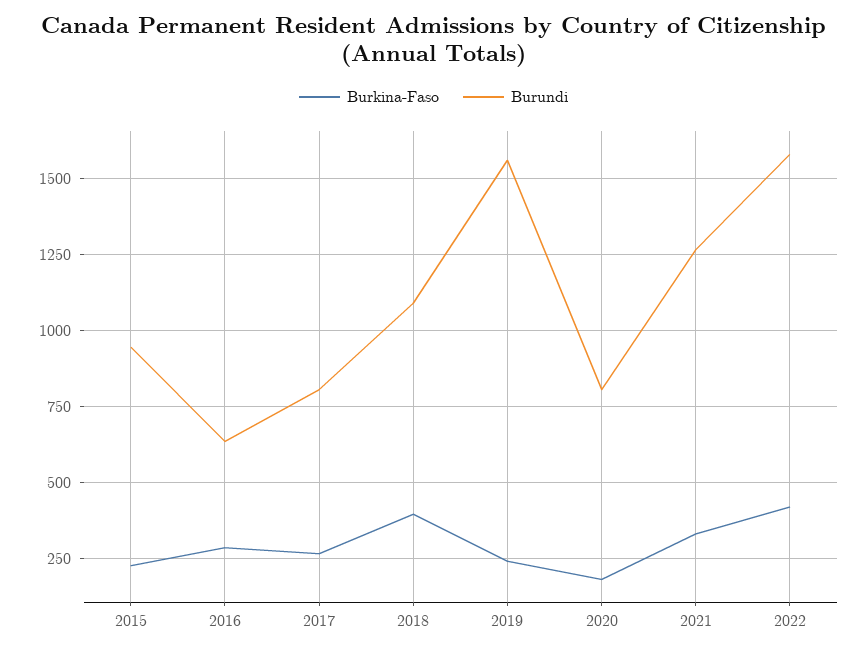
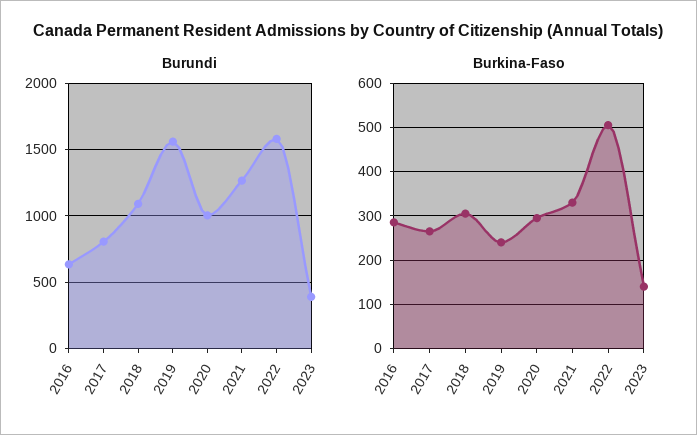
Burkina-Faso, 2015: 225 -> none
Burundi, 2015: 950 -> none
Burkina-Faso, 2018: 400 -> 300
Burkina-Faso, 2020: 175 -> 300
Burundi, 2020: 800 -> 1000
Burkina-Faso, 2022: 425 -> 500
Burundi, 2023: none -> 400
Burkina-Faso, 2023: none -> 140

